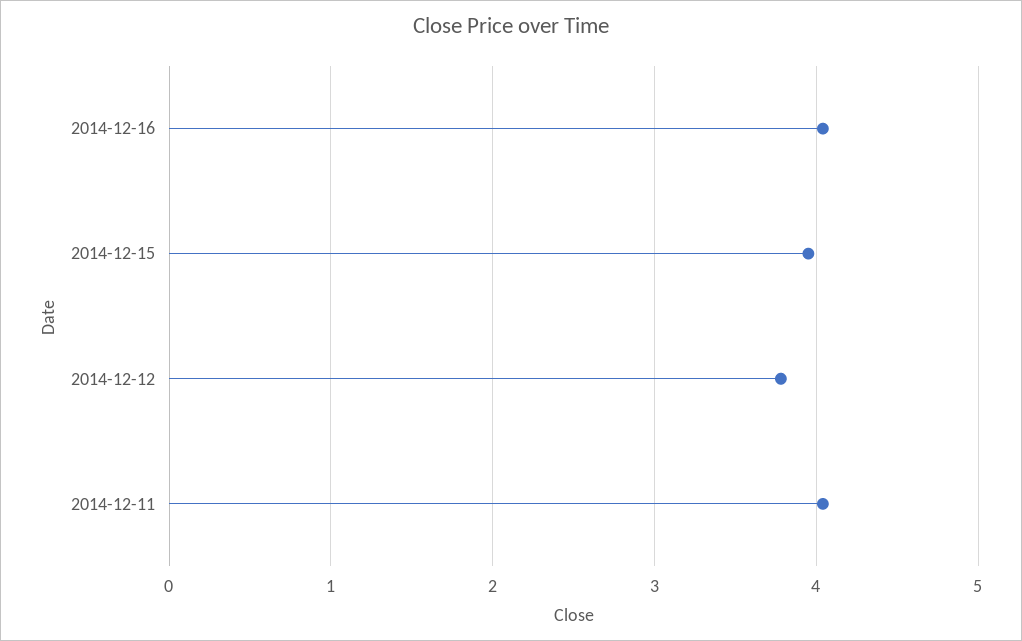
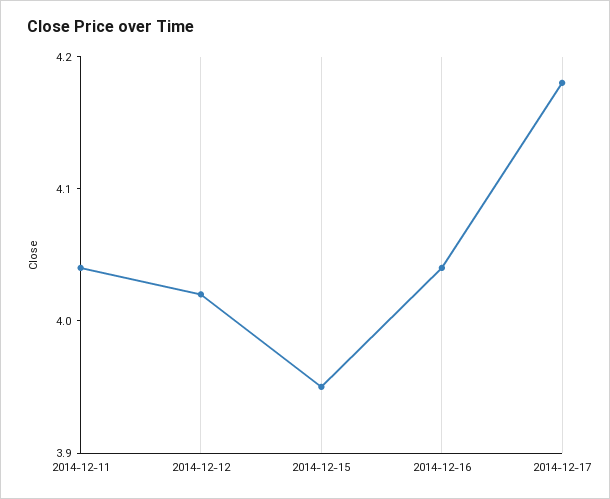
2014-12-12: 3.8 -> 4.02
2014-12-17: none -> 4.18

